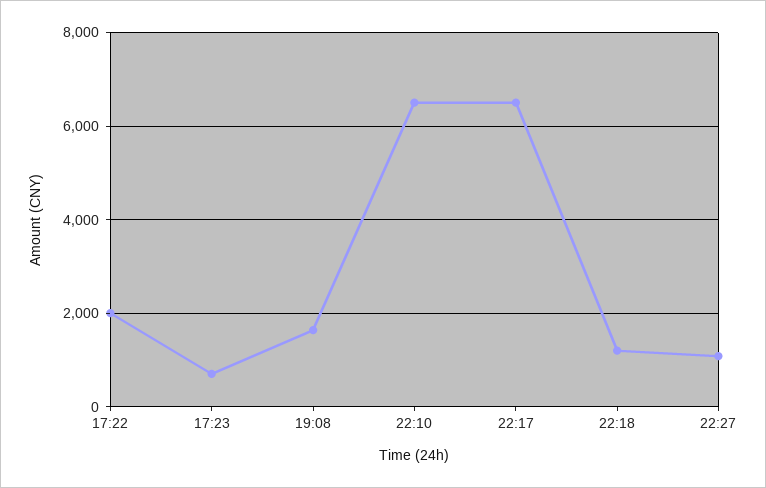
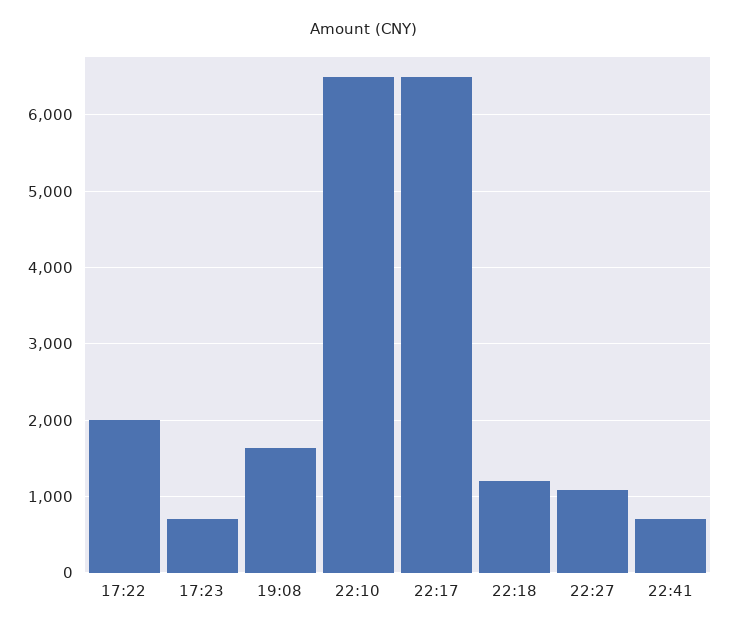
22:41: none -> 700

